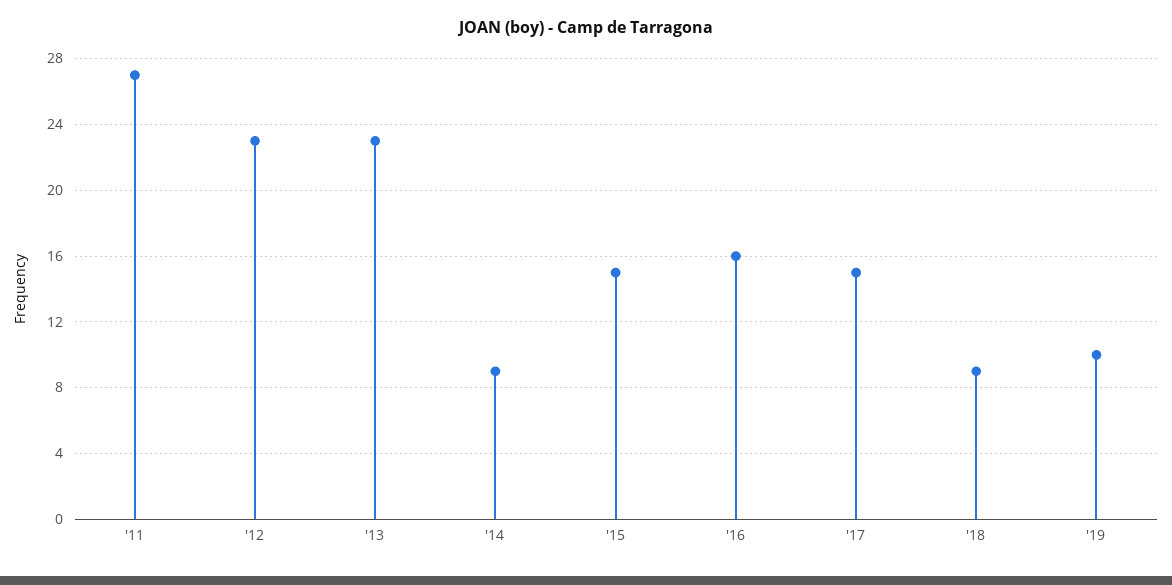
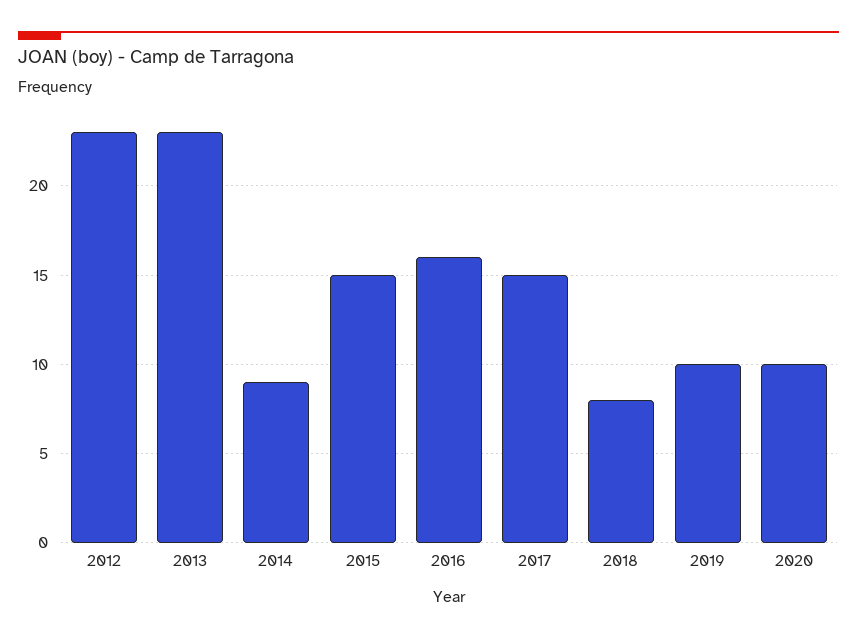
'11: 27 -> none
'18: 9 -> 8
2020: none -> 10

